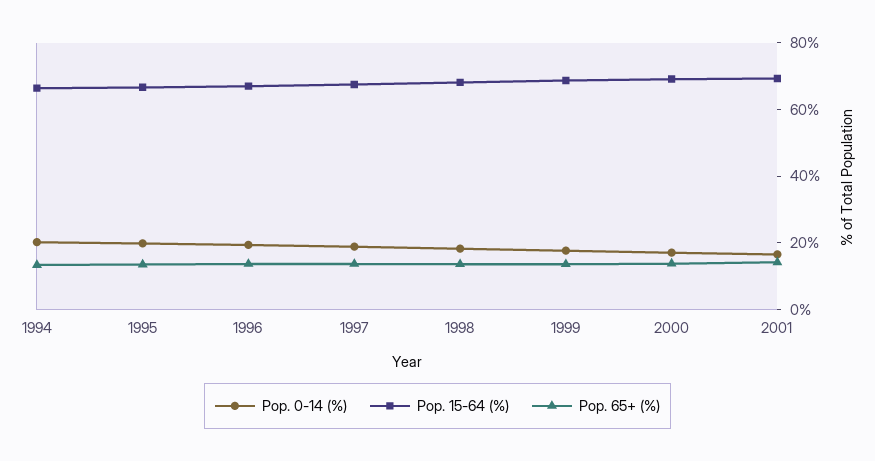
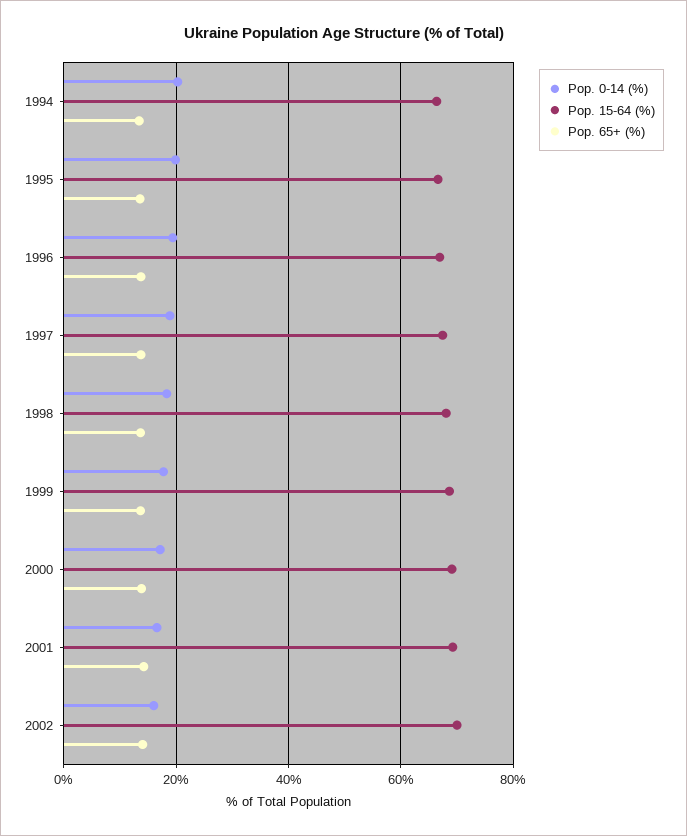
Pop. 0-14 (%), 2002: none -> 16
Pop. 15-64 (%), 2002: none -> 70
Pop. 65+ (%), 2002: none -> 14

